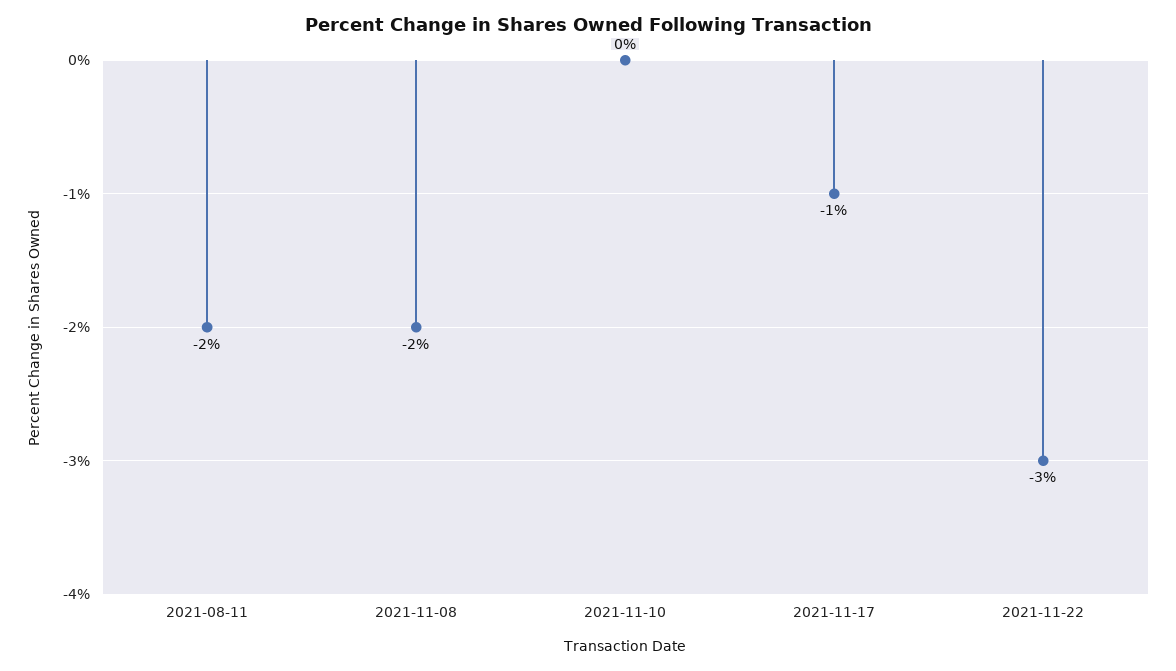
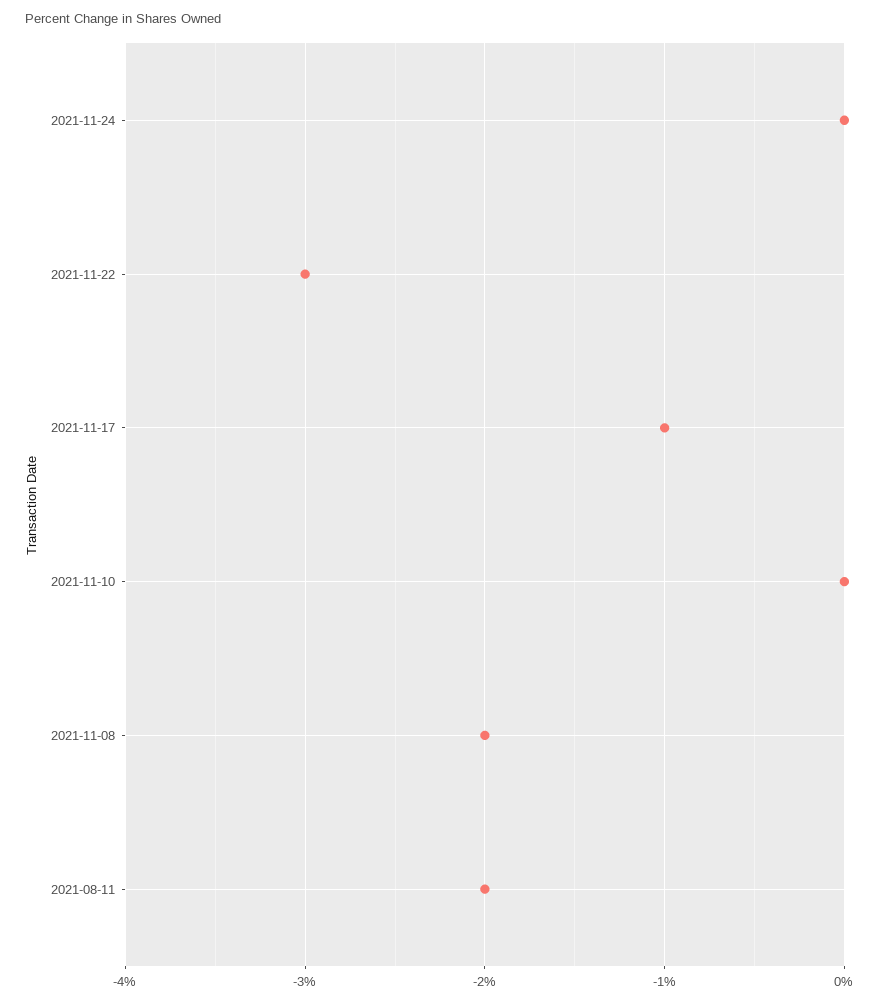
2021-11-24: none -> 0

